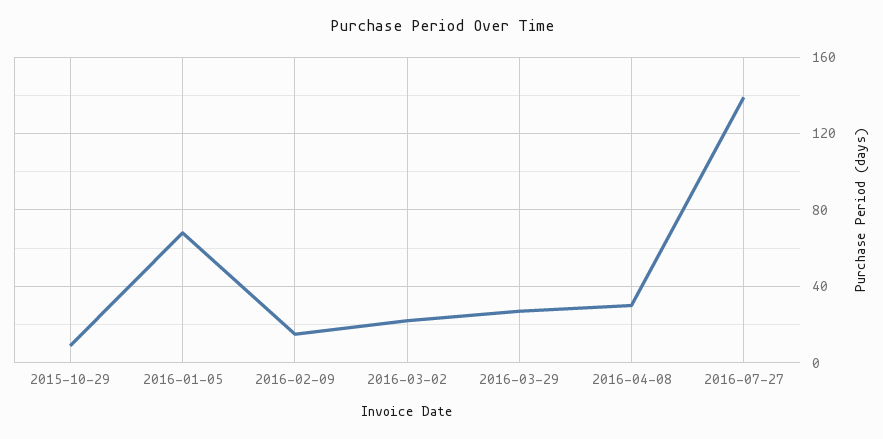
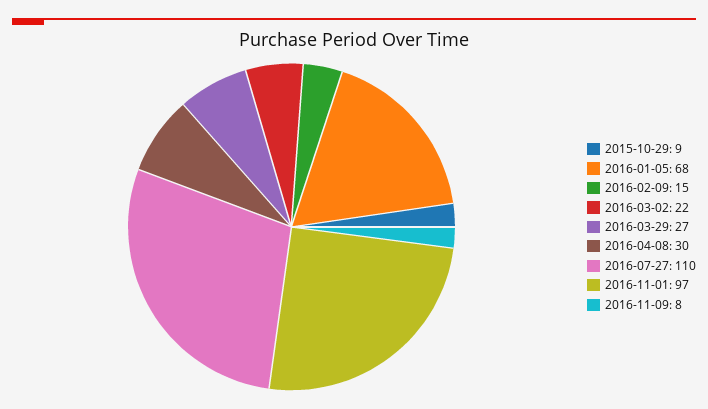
2016-07-27: 140 -> 110
2016-11-01: none -> 97
2016-11-09: none -> 8

